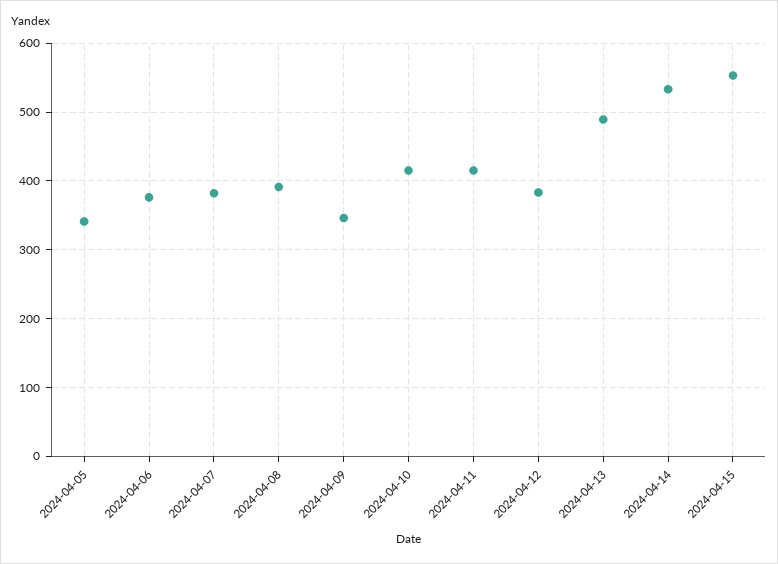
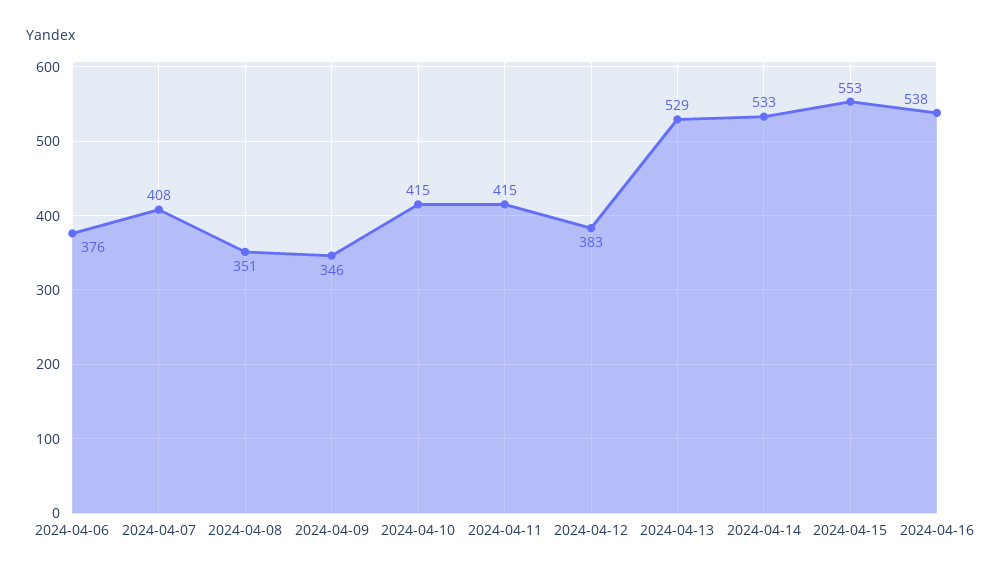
2024-04-05: 340 -> none
2024-04-07: 380 -> 408
2024-04-08: 390 -> 351
2024-04-13: 490 -> 529
2024-04-16: none -> 538

